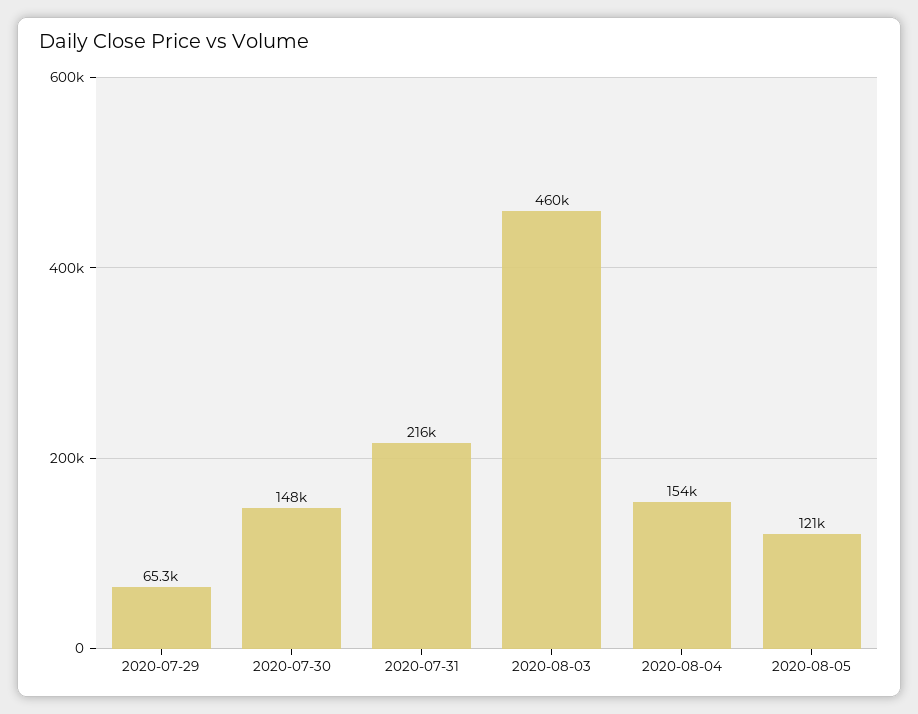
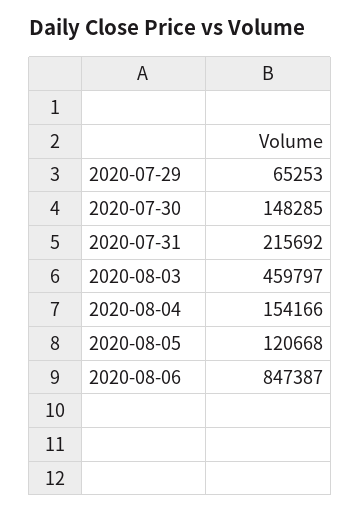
2020-08-06: none -> 847387

